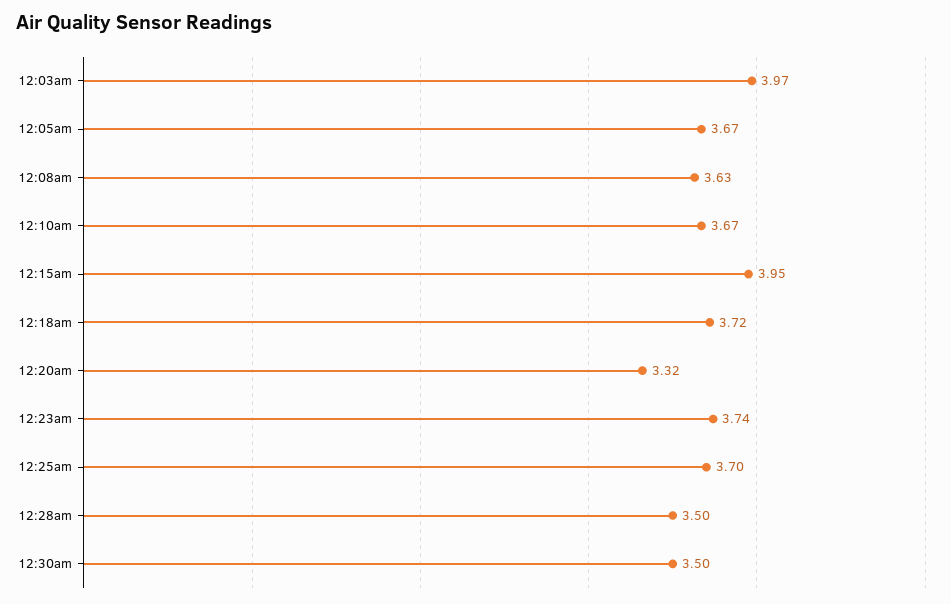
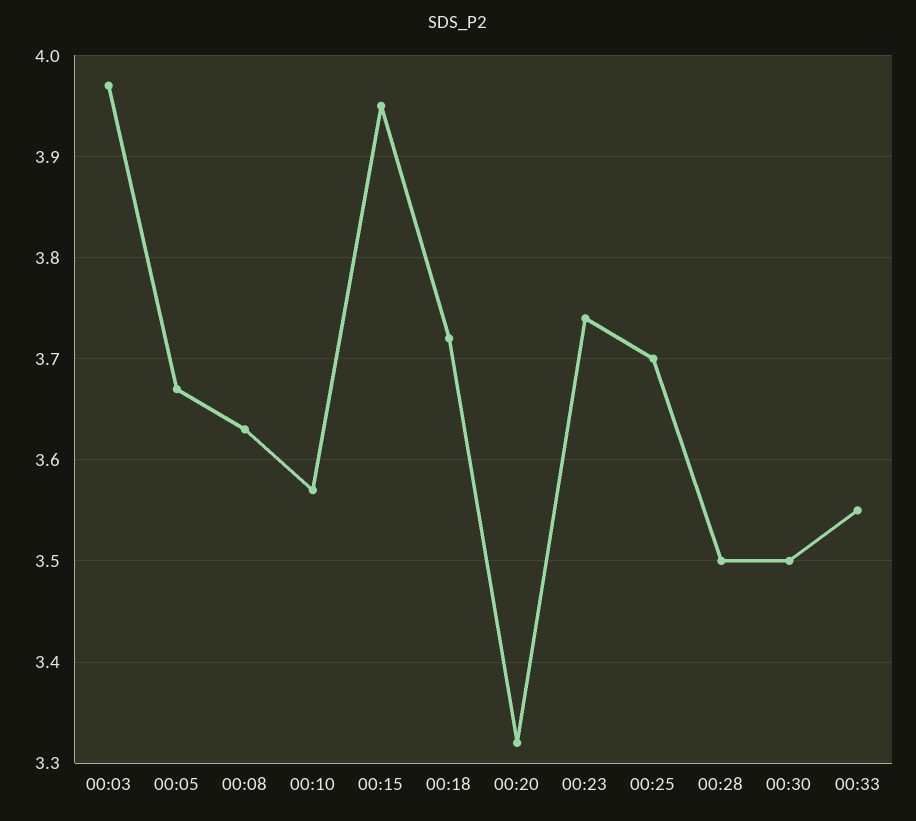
12:10am: 3.67 -> 3.57
00:33: none -> 3.55

